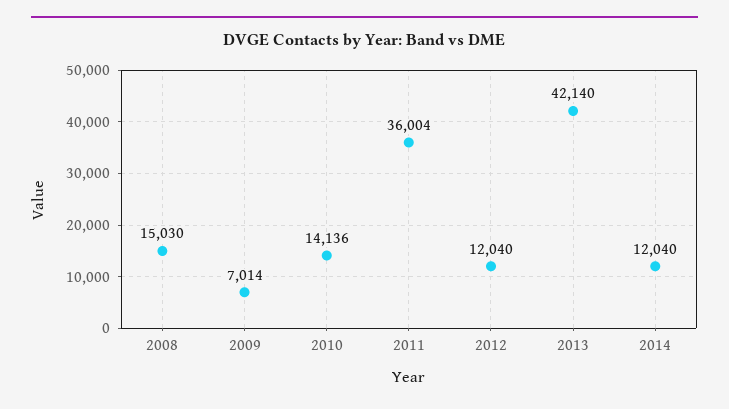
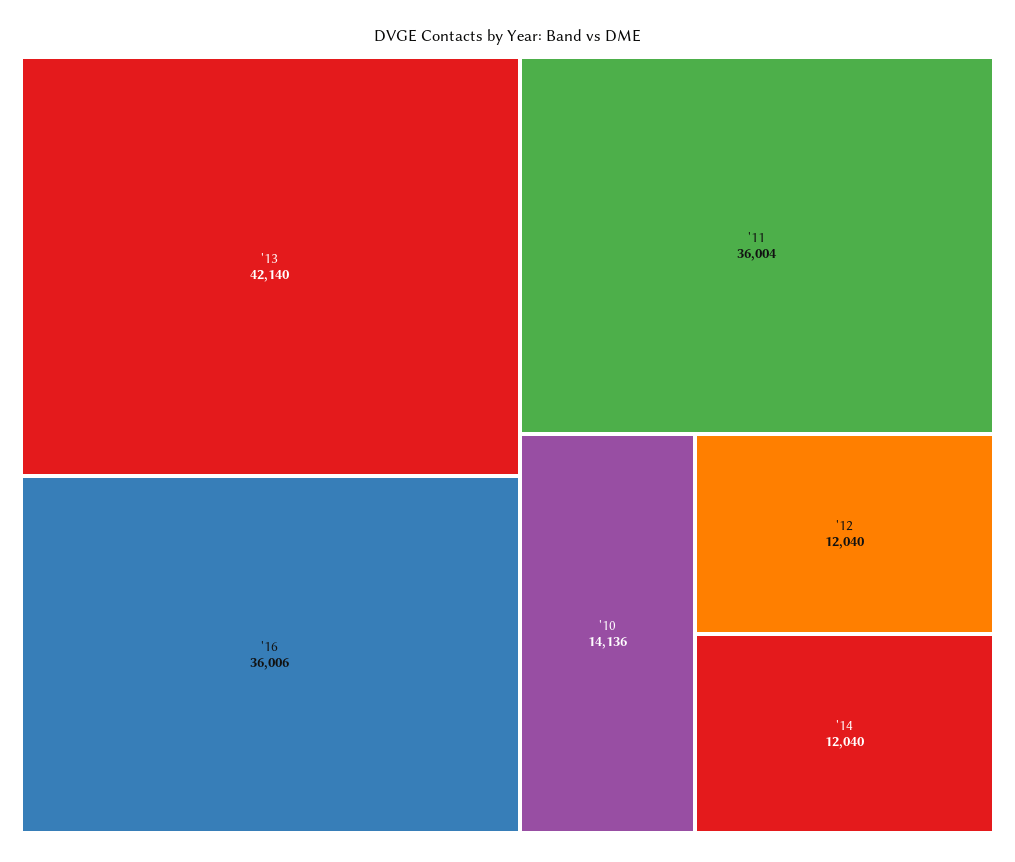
2008: 15030 -> none
2009: 7014 -> none
'16: none -> 36006

